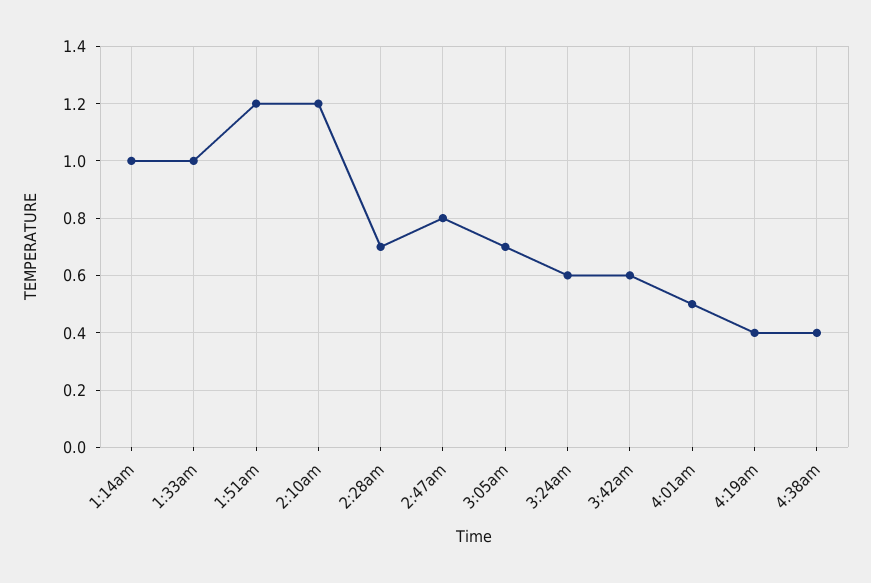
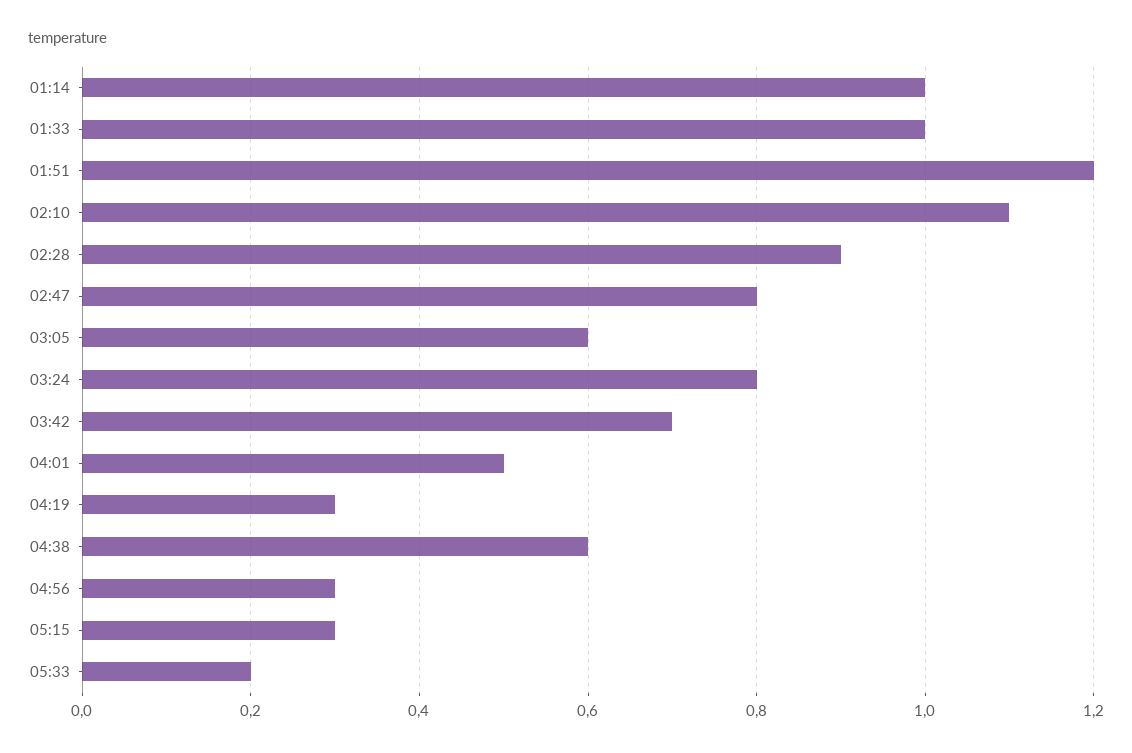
2:10am: 1.2 -> 1.1
2:28am: 0.7 -> 0.9
3:05am: 0.7 -> 0.6
3:24am: 0.6 -> 0.8
3:42am: 0.6 -> 0.7
4:19am: 0.4 -> 0.3
4:38am: 0.4 -> 0.6
04:56: none -> 0.3
05:15: none -> 0.3
05:33: none -> 0.2

